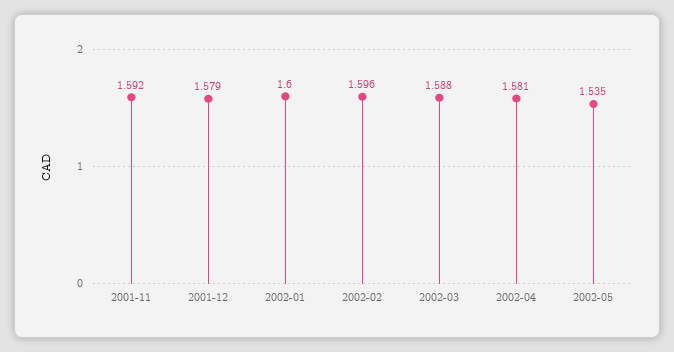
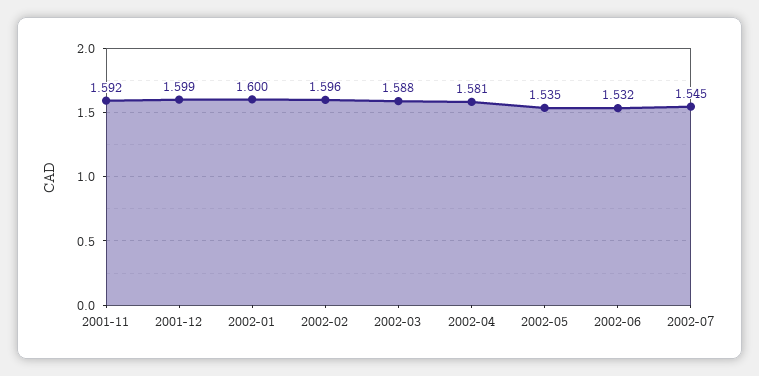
2001-12: 1.579 -> 1.599
2002-06: none -> 1.532
2002-07: none -> 1.545

